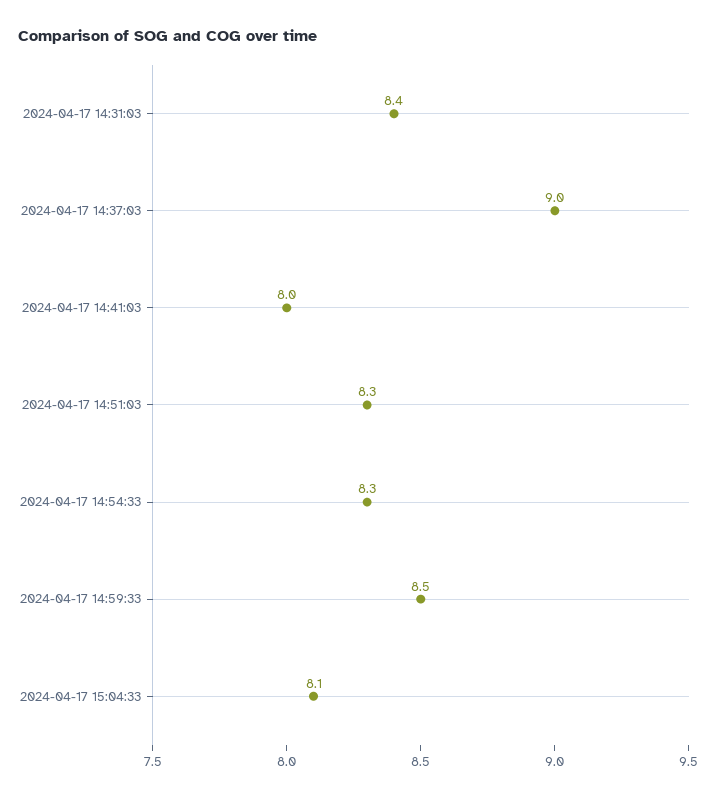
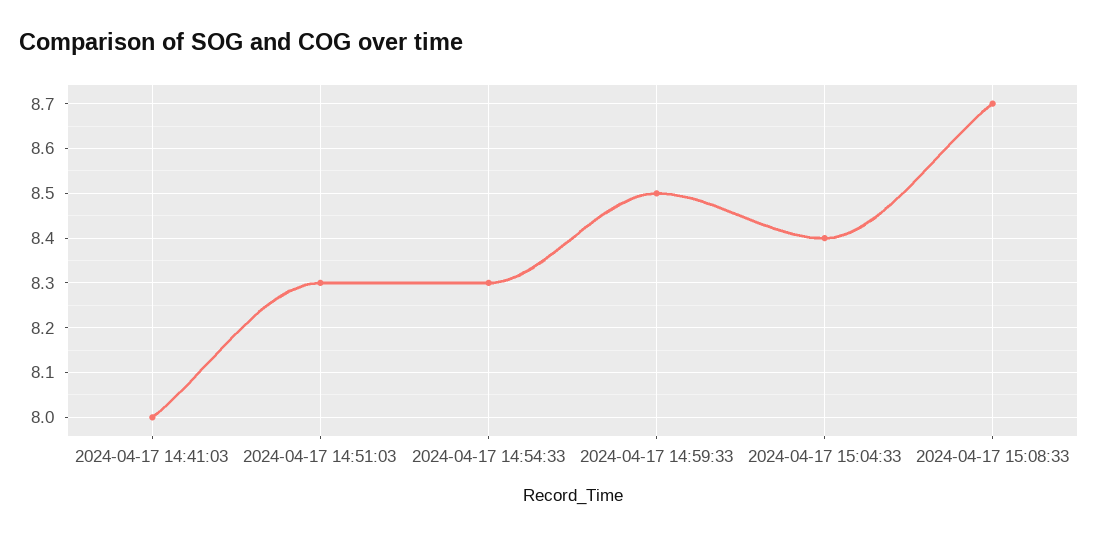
2024-04-17 14:31:03: 8.4 -> none
2024-04-17 14:37:03: 9 -> none
2024-04-17 15:04:33: 8.1 -> 8.4
2024-04-17 15:08:33: none -> 8.7

